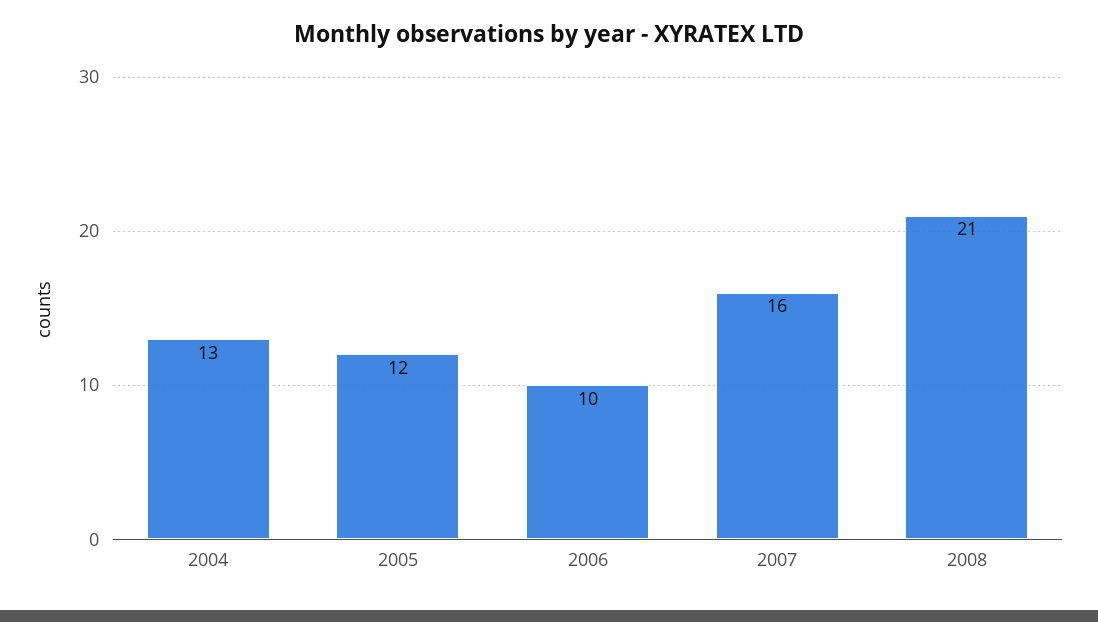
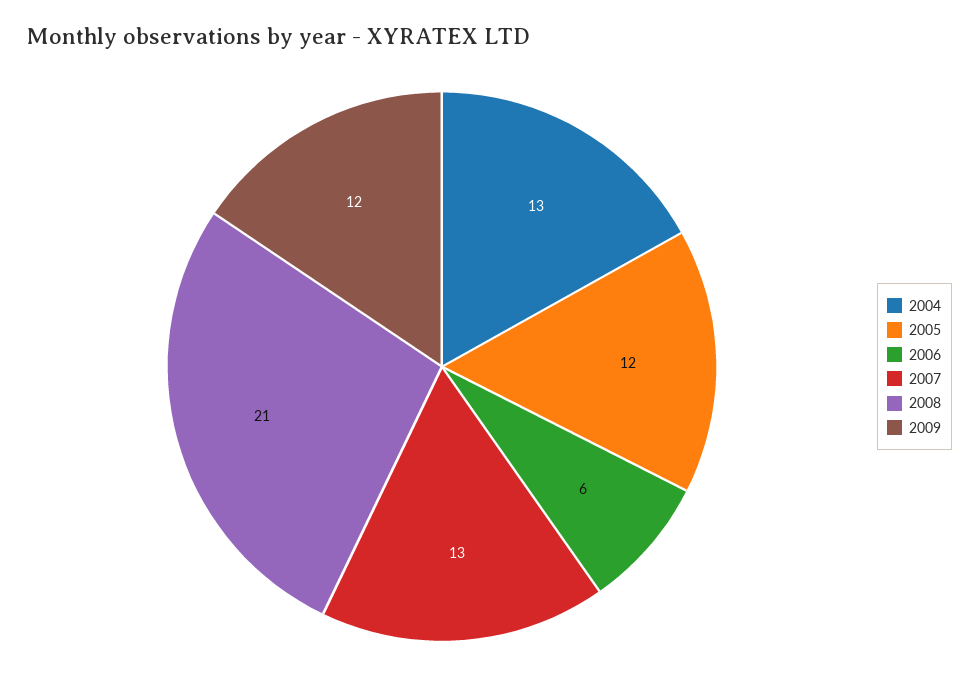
2006: 10 -> 6
2007: 16 -> 13
2009: none -> 12

